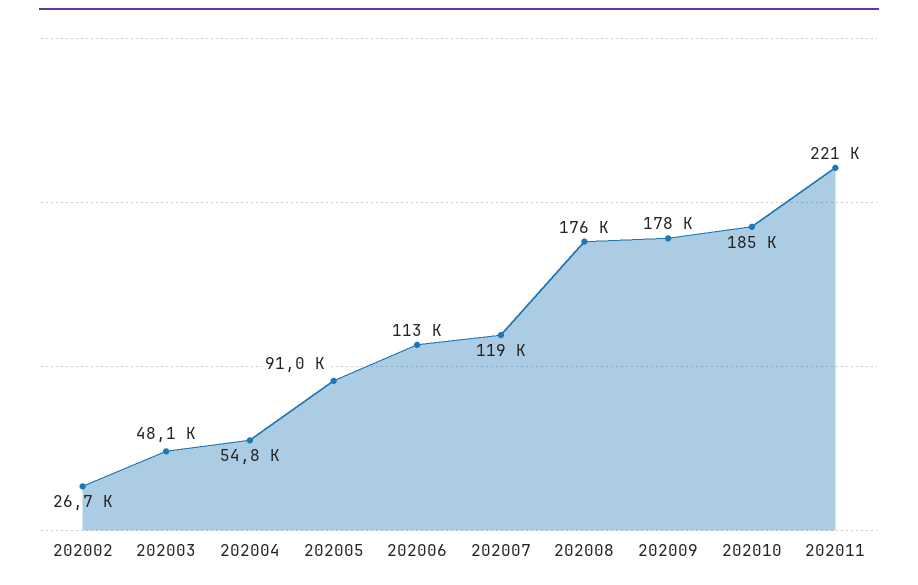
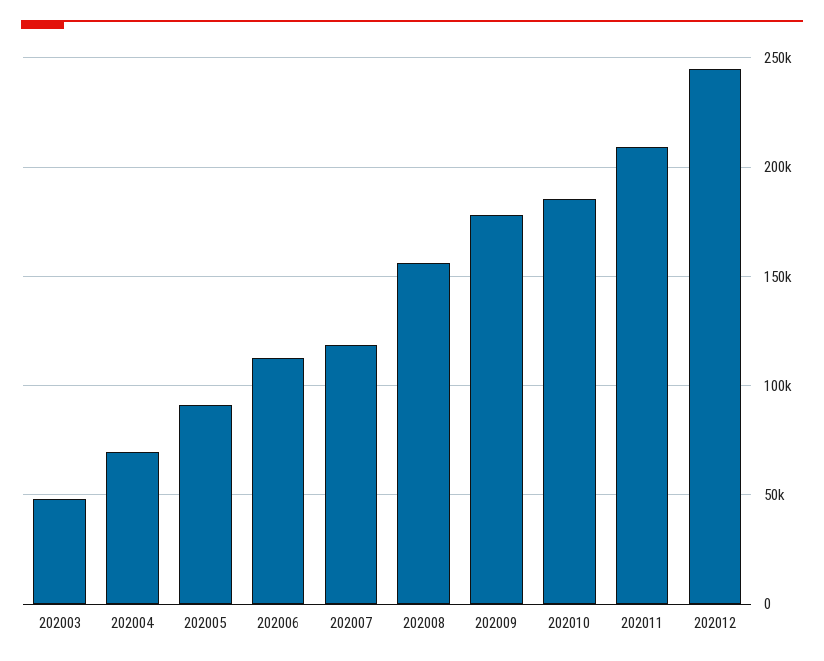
202002: 26700 -> none
202004: 54800 -> 70000
202008: 176000 -> 155000
202011: 221000 -> 210000
202012: none -> 245000

